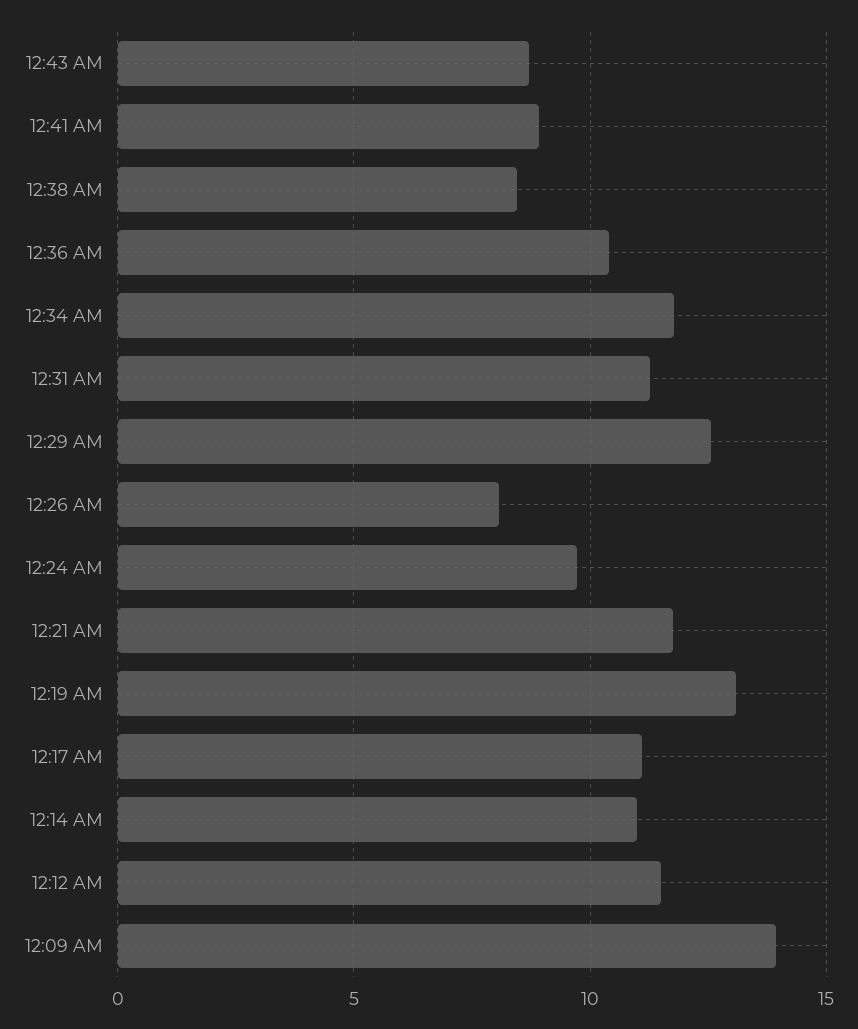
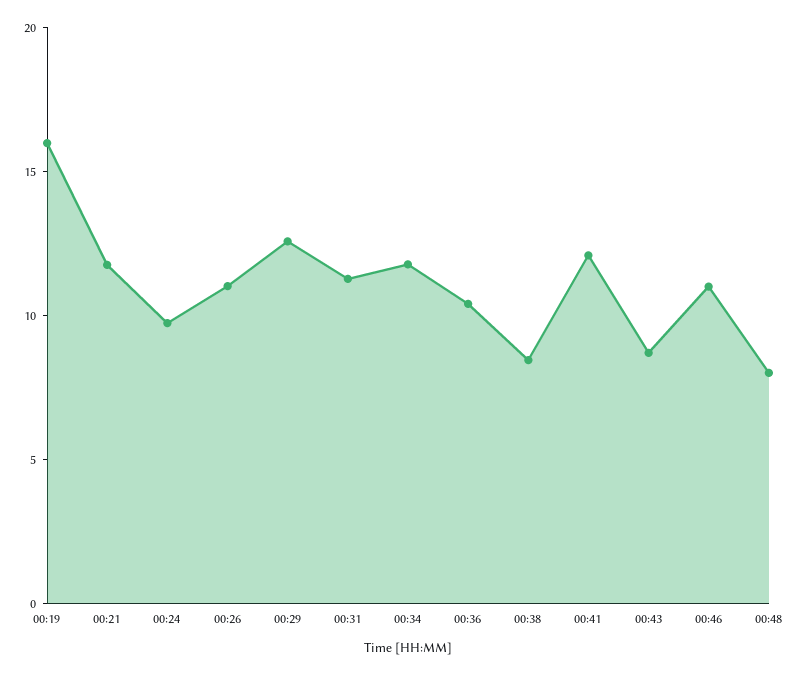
12:41 AM: 9 -> 12
12:26 AM: 8 -> 11
12:19 AM: 13 -> 16
12:17 AM: 11 -> none
12:14 AM: 11 -> none
12:12 AM: 11.5 -> none
12:09 AM: 14 -> none
00:46: none -> 11
00:48: none -> 8

